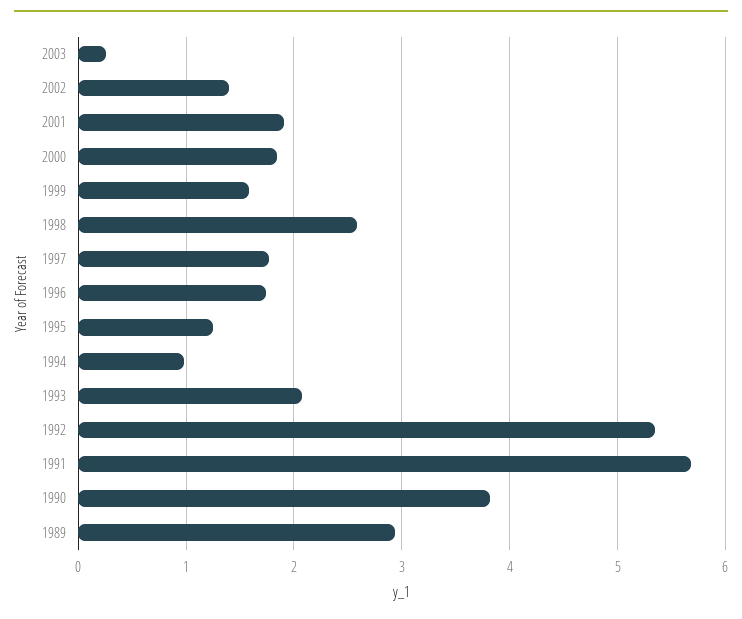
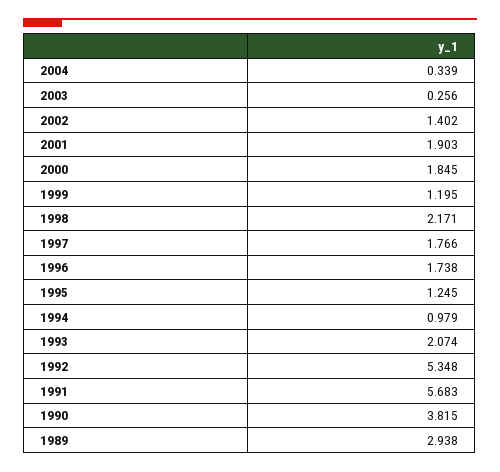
1999: 1.6 -> 1.195
1998: 2.6 -> 2.171
2004: none -> 0.339

